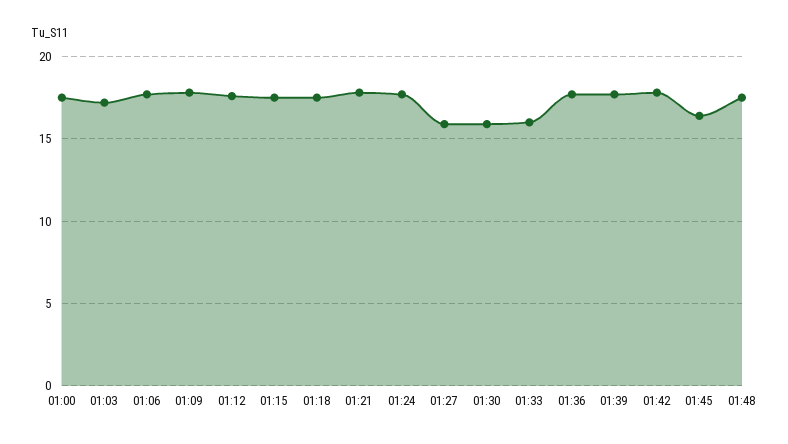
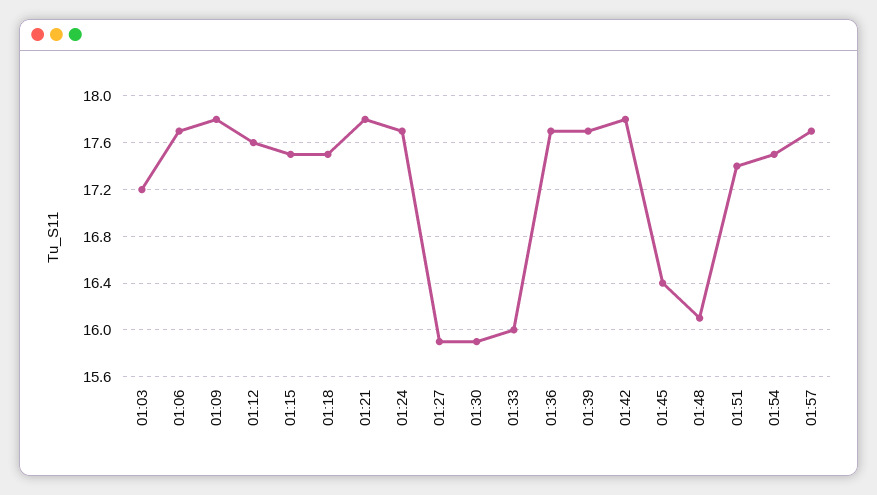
01:00: 17.5 -> none
01:48: 17.5 -> 16.1
01:51: none -> 17.4
01:54: none -> 17.5
01:57: none -> 17.7

